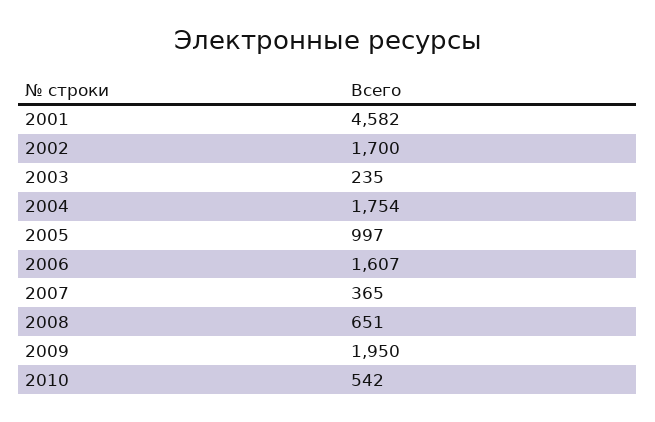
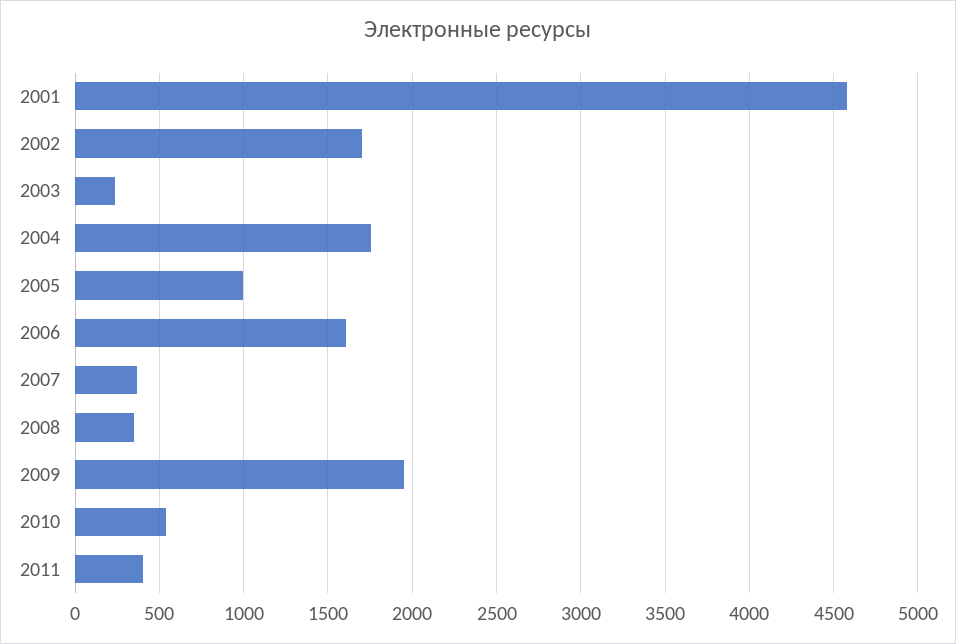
2008: 651 -> 350
2011: none -> 400

